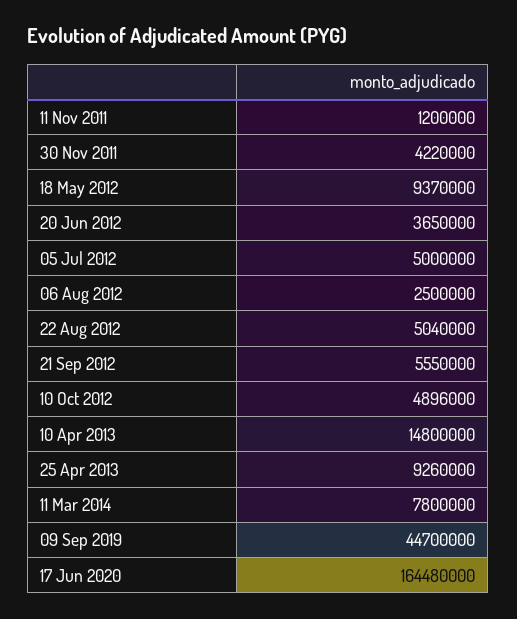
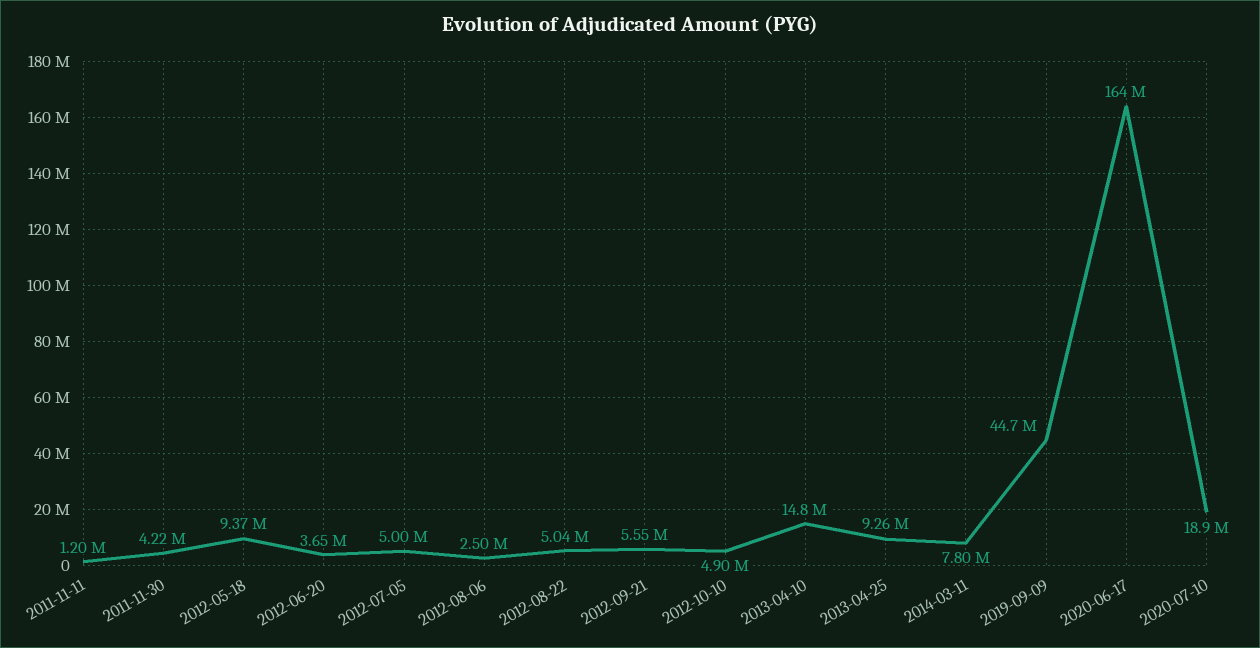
2020-07-10: none -> 18900000

